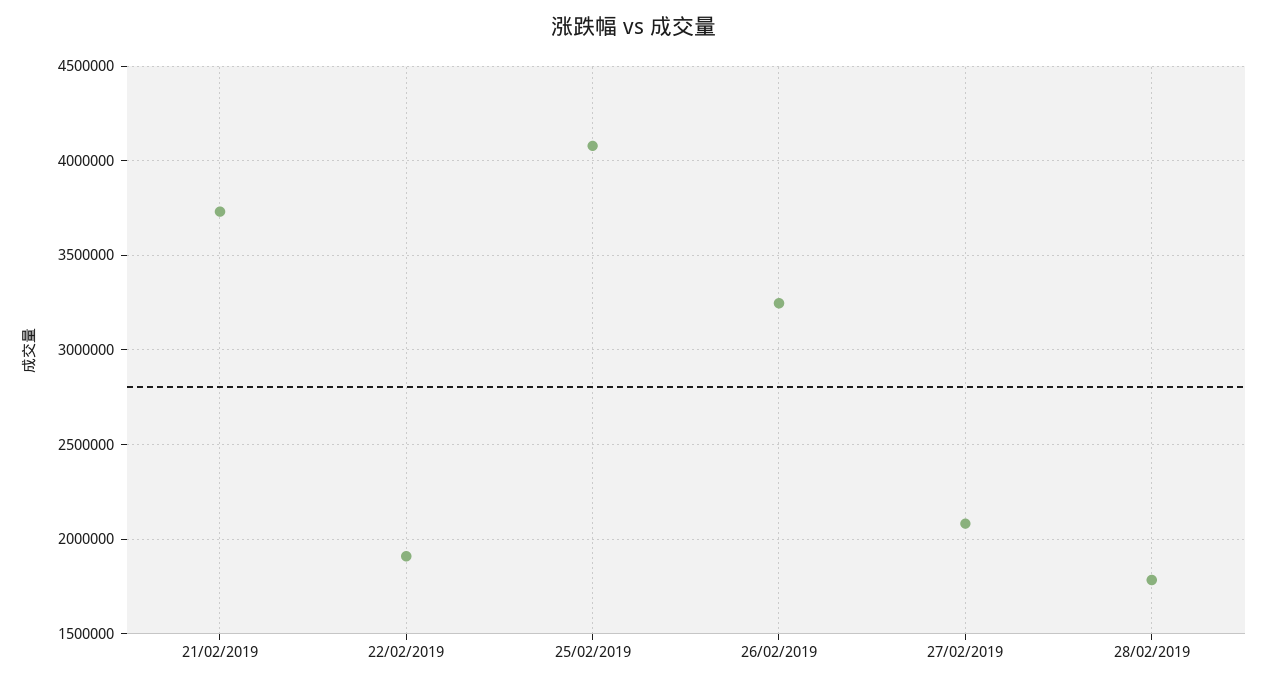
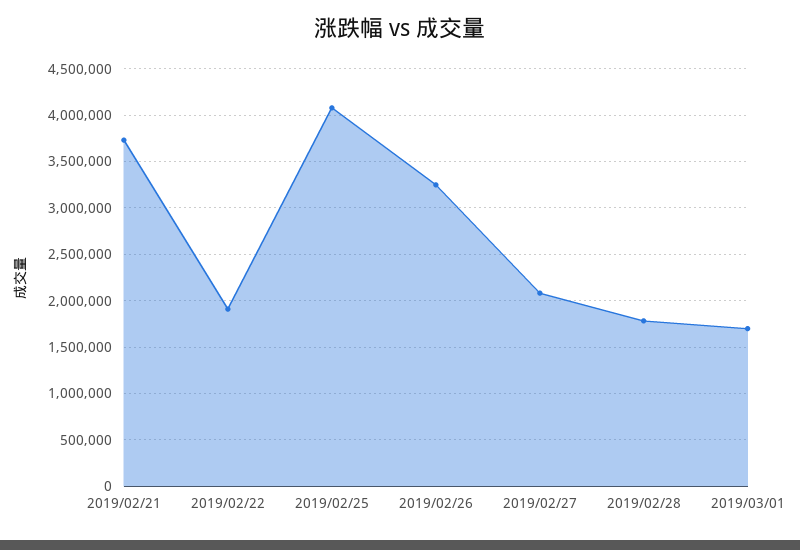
2019/03/01: none -> 1700000

